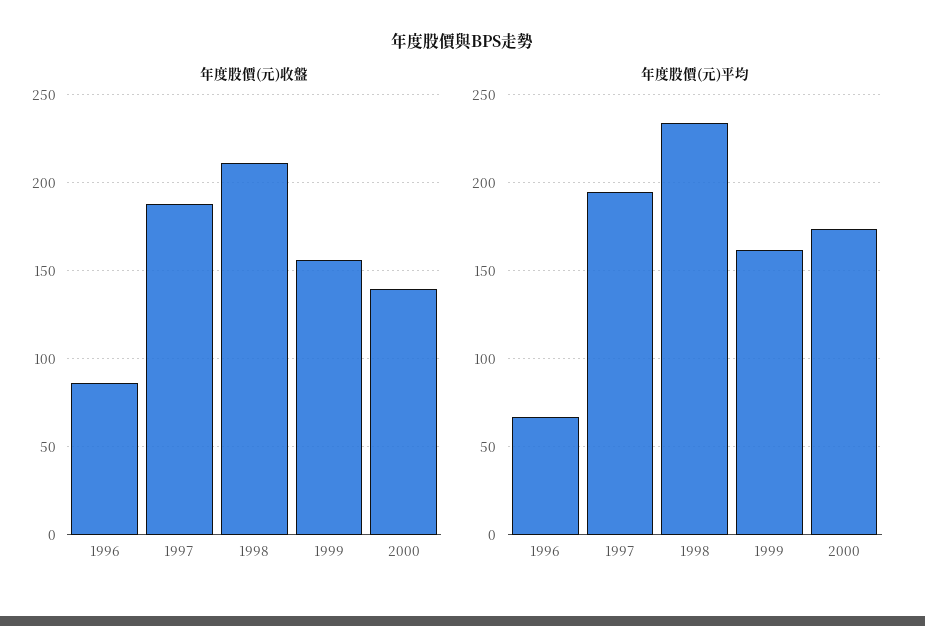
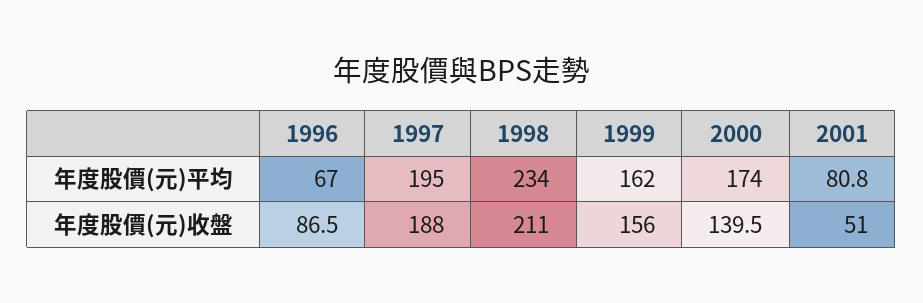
年度股價(元)平均, 2001: none -> 80.8
年度股價(元)收盤, 2001: none -> 51

